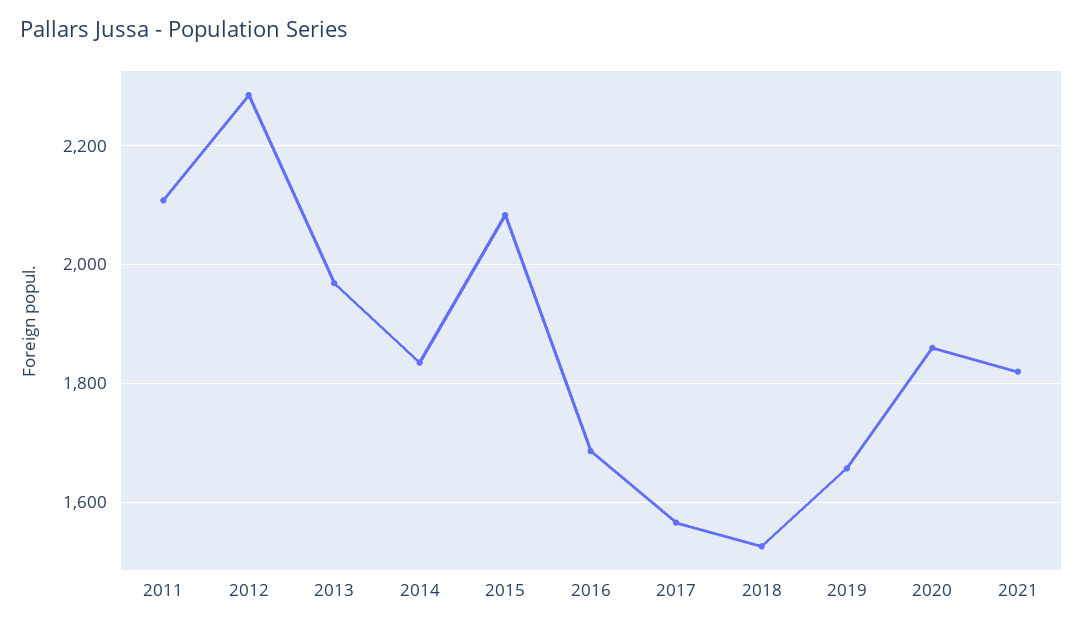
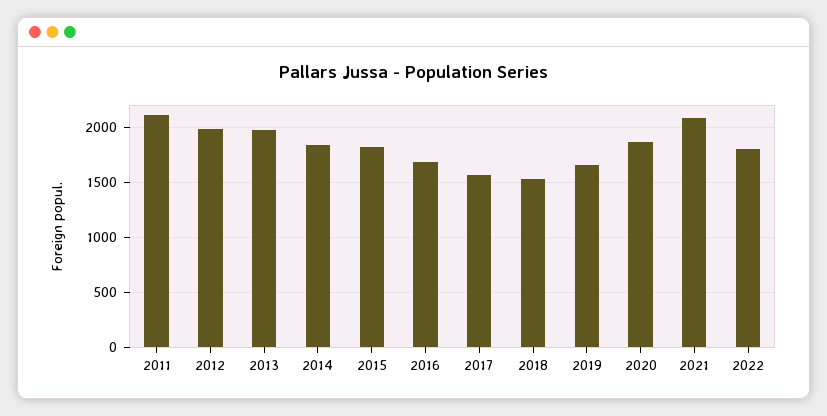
2012: 2280 -> 2000
2015: 2080 -> 1800
2021: 1820 -> 2100
2022: none -> 1800

